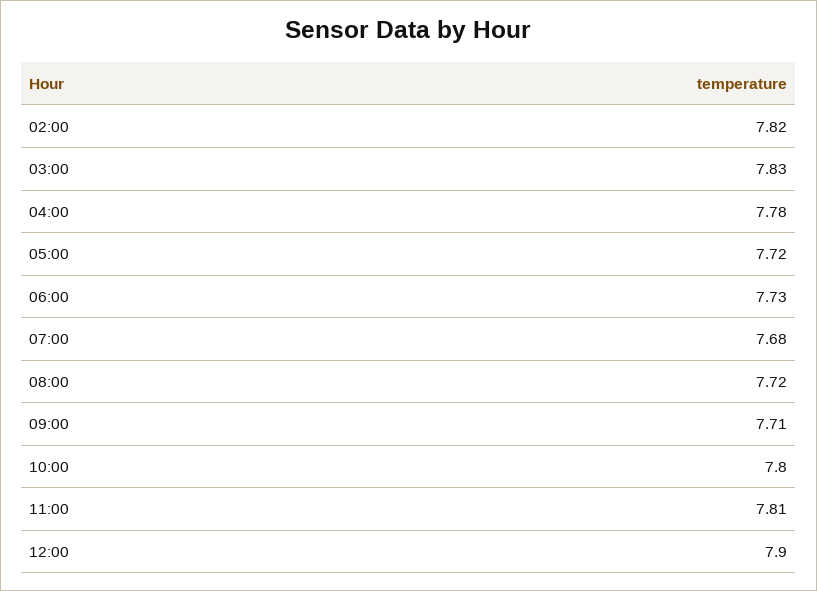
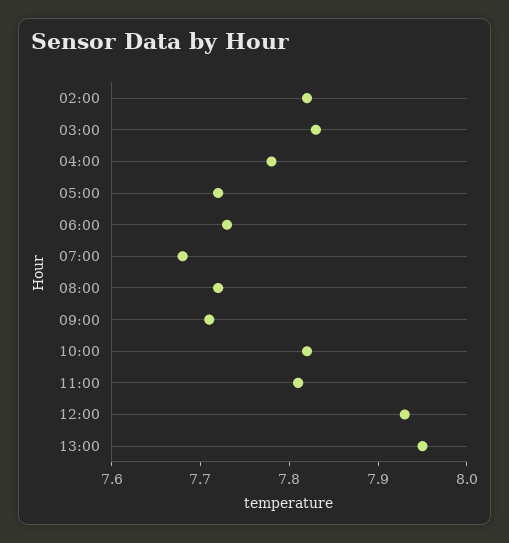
10:00: 7.8 -> 7.82
12:00: 7.9 -> 7.93
13:00: none -> 7.95

